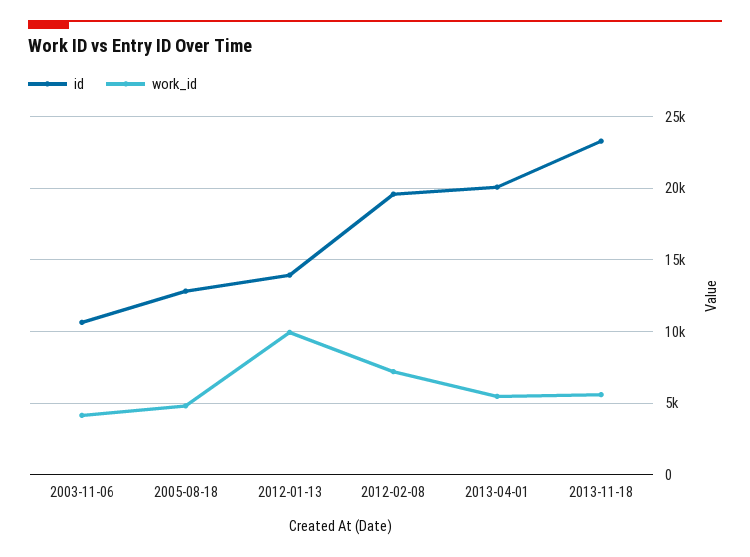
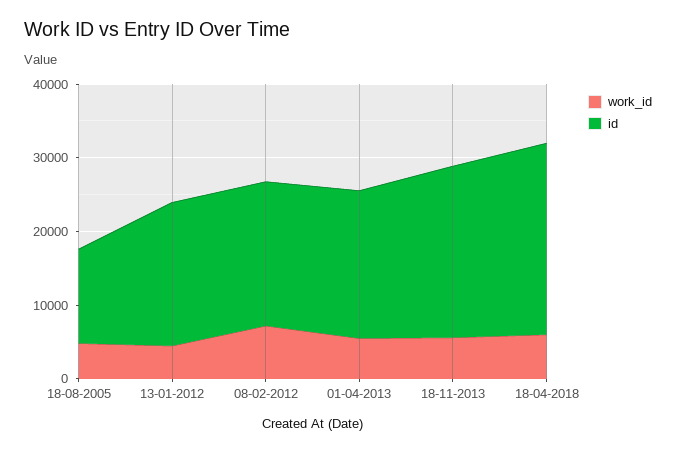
id, 2003-11-06: 10500 -> none
work_id, 2003-11-06: 4000 -> none
id, 2012-01-13: 14000 -> 20000
work_id, 2012-01-13: 10000 -> 4000
work_id, 18-04-2018: none -> 6000
id, 18-04-2018: none -> 26000

